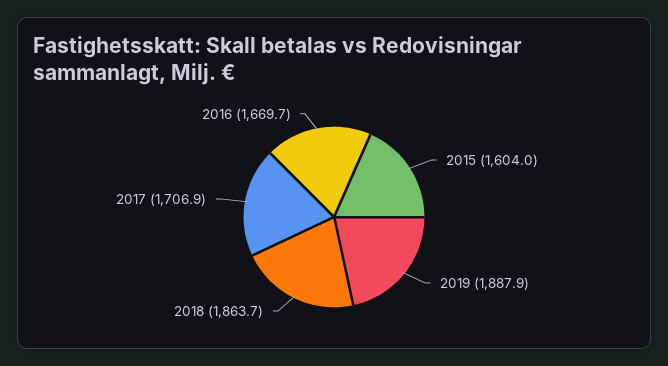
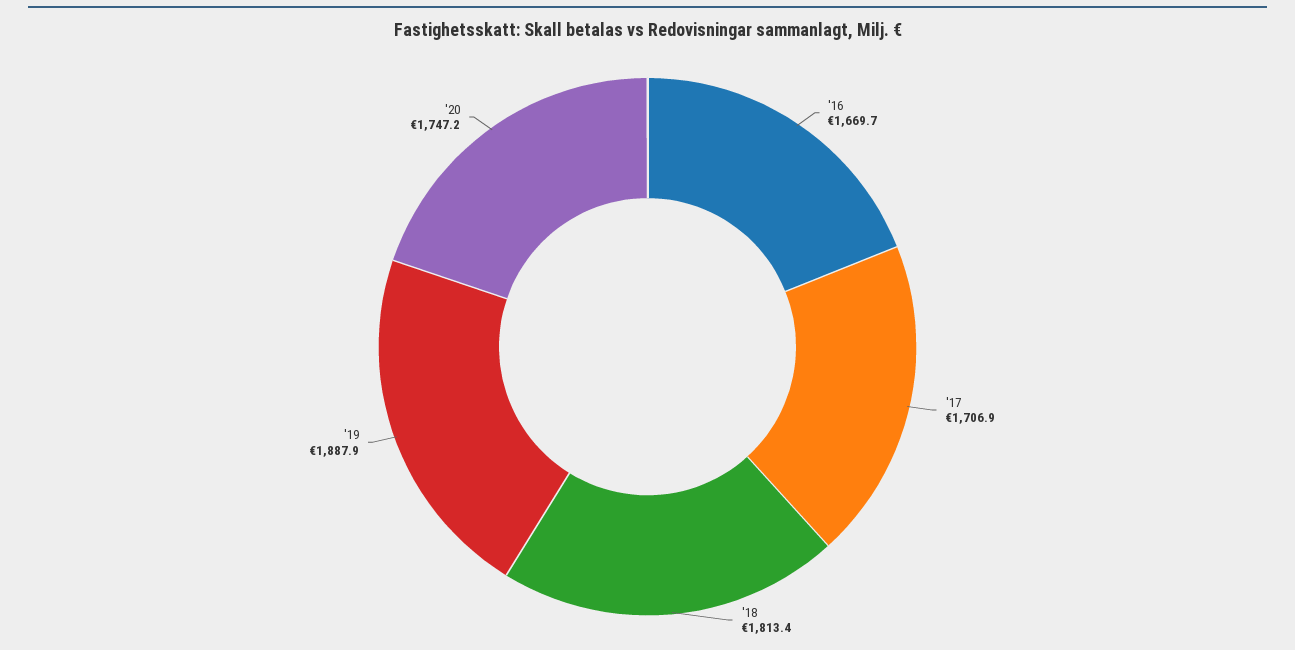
2015: 1604 -> none
2018: 1863.7 -> 1813.4
'20: none -> 1747.2

